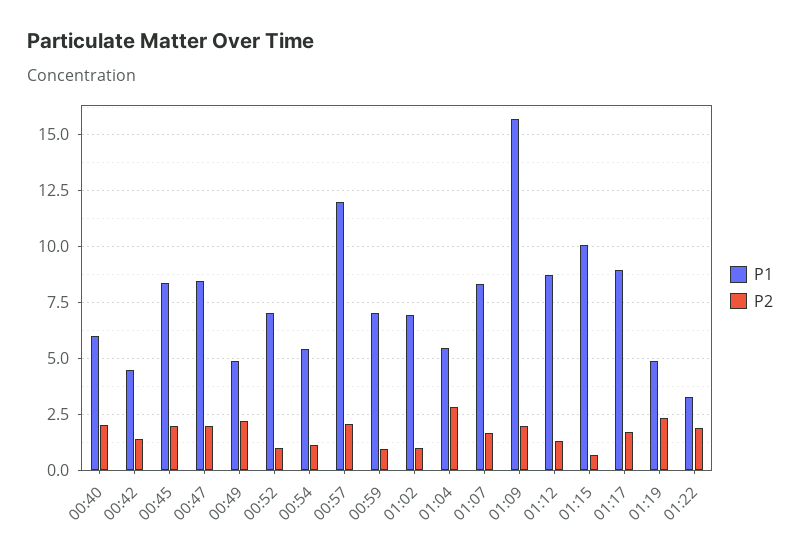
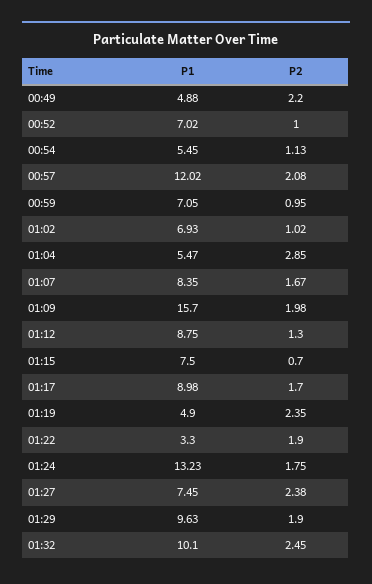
P1, 00:40: 6 -> none
P2, 00:40: 2 -> none
P1, 00:42: 4.5 -> none
P2, 00:42: 1.5 -> none
P1, 00:45: 8.5 -> none
P2, 00:45: 2 -> none
P1, 00:47: 8.5 -> none
P2, 00:47: 2 -> none
P1, 01:15: 10 -> 7.5
P1, 01:24: none -> 13.23
P2, 01:24: none -> 1.75
P1, 01:27: none -> 7.45
P2, 01:27: none -> 2.38
P1, 01:29: none -> 9.63
P2, 01:29: none -> 1.9
P1, 01:32: none -> 10.1
P2, 01:32: none -> 2.45

